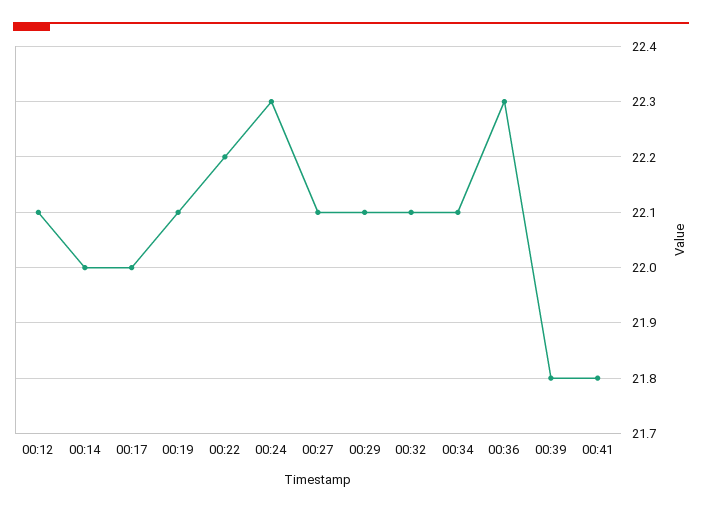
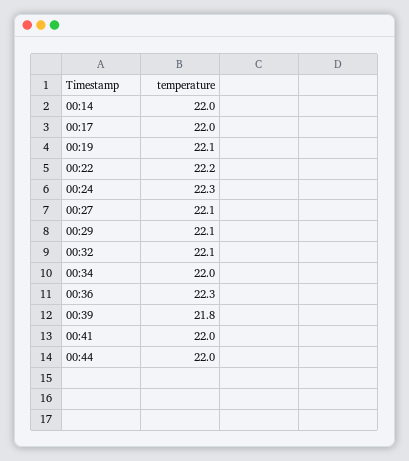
00:12: 22.1 -> none
00:34: 22.1 -> 22
00:41: 21.8 -> 22
00:44: none -> 22

